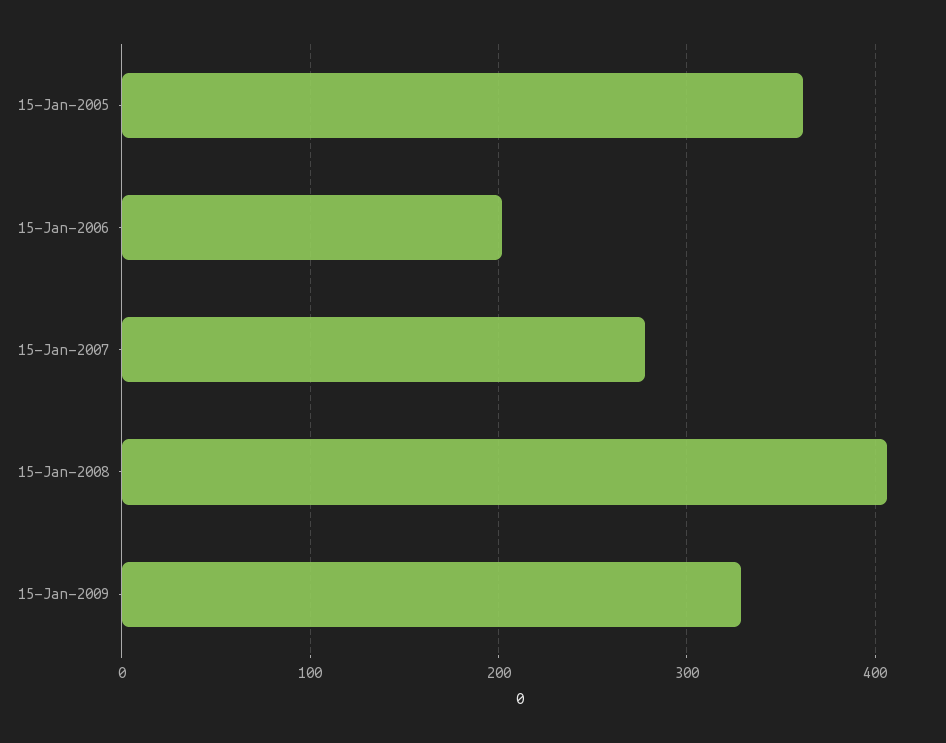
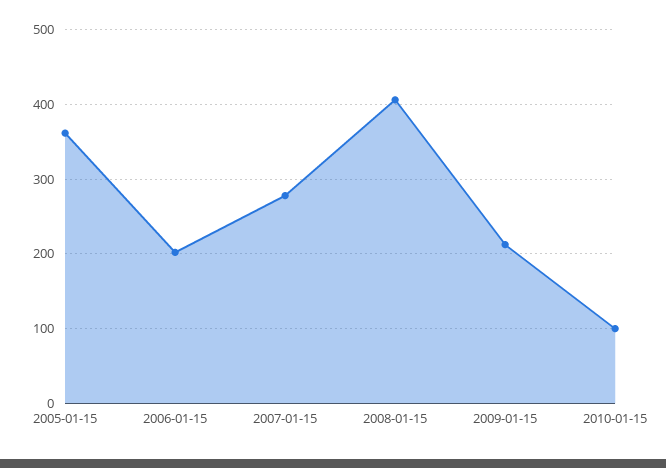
15-Jan-2009: 330 -> 210
2010-01-15: none -> 100

